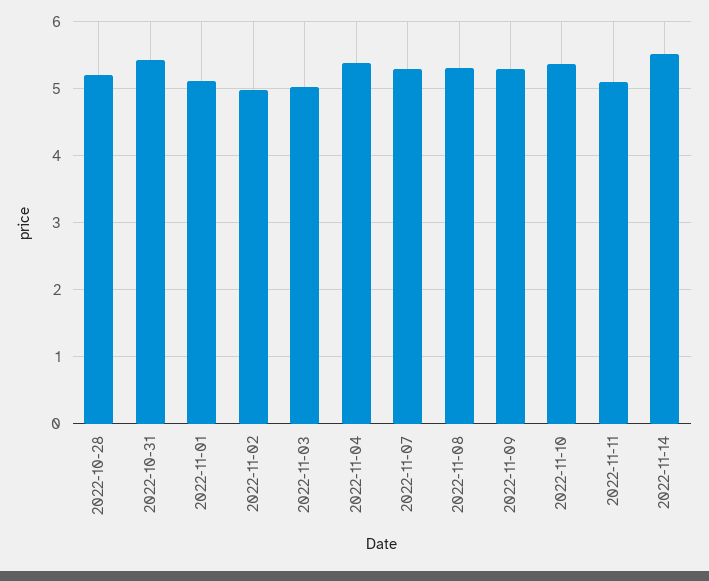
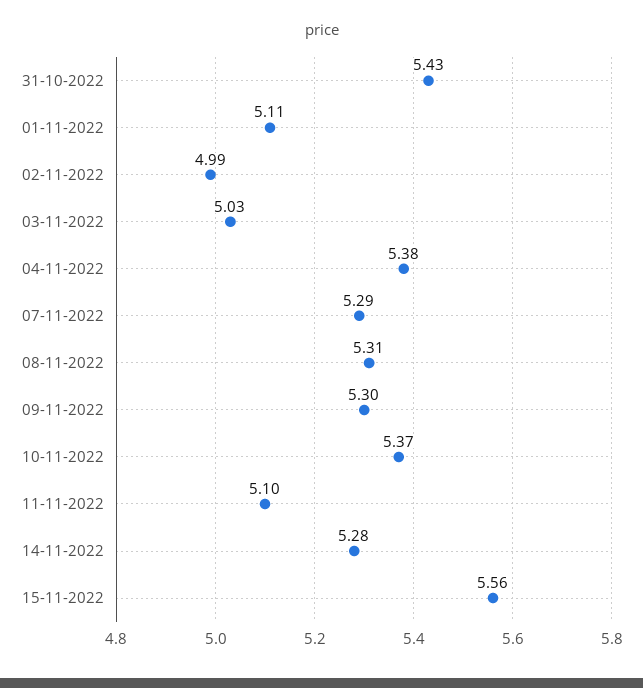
2022-10-28: 5.2 -> none
2022-11-14: 5.5 -> 5.28
15-11-2022: none -> 5.56

